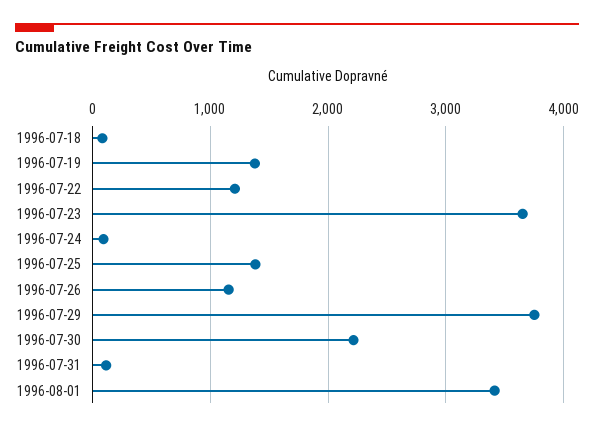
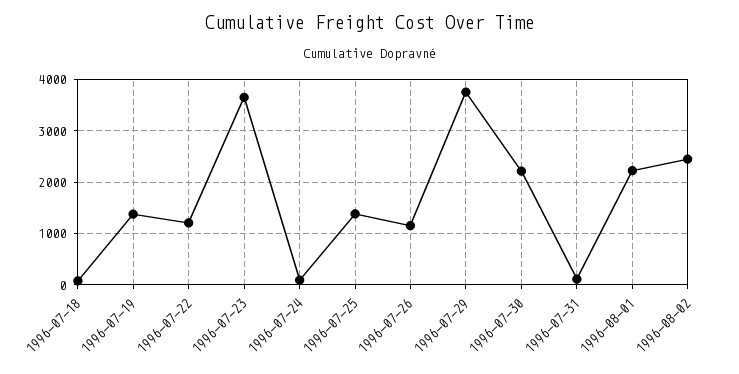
1996-08-01: 3400 -> 2200
1996-08-02: none -> 2400

